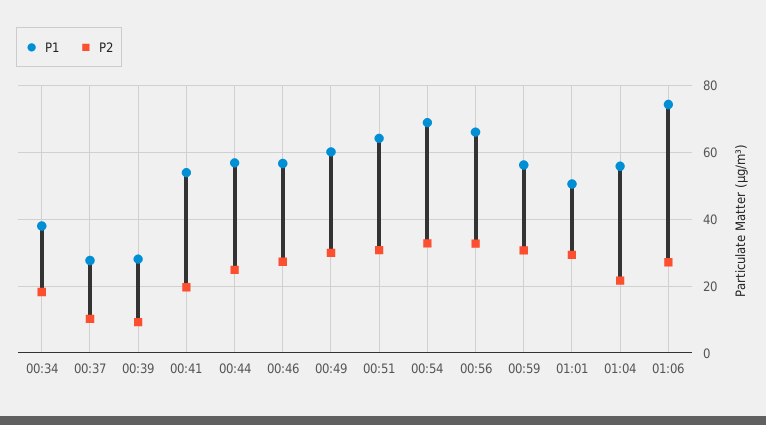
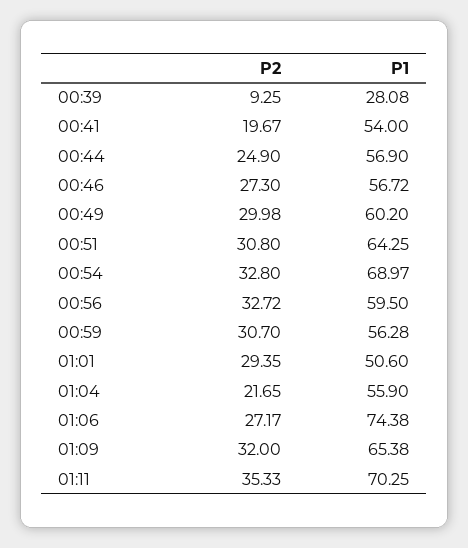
P1, 00:34: 38 -> none
P2, 00:34: 18 -> none
P1, 00:37: 28 -> none
P2, 00:37: 10 -> none
P1, 00:56: 66 -> 59.5
P2, 01:09: none -> 32
P1, 01:09: none -> 65.38
P2, 01:11: none -> 35.33
P1, 01:11: none -> 70.25

